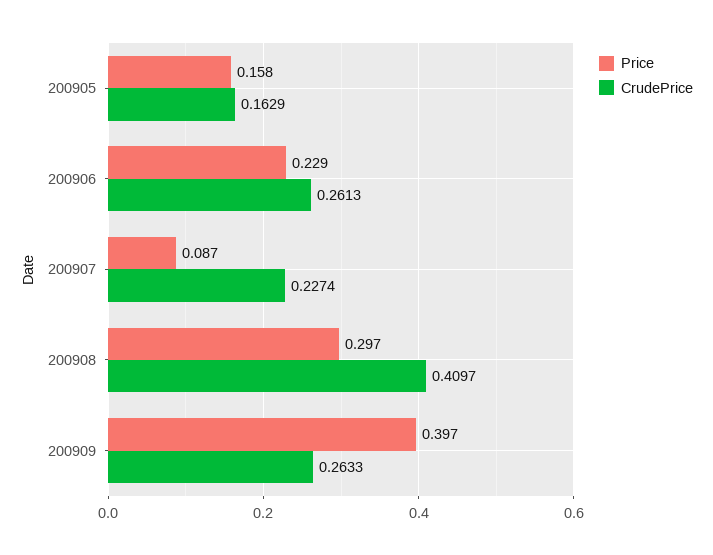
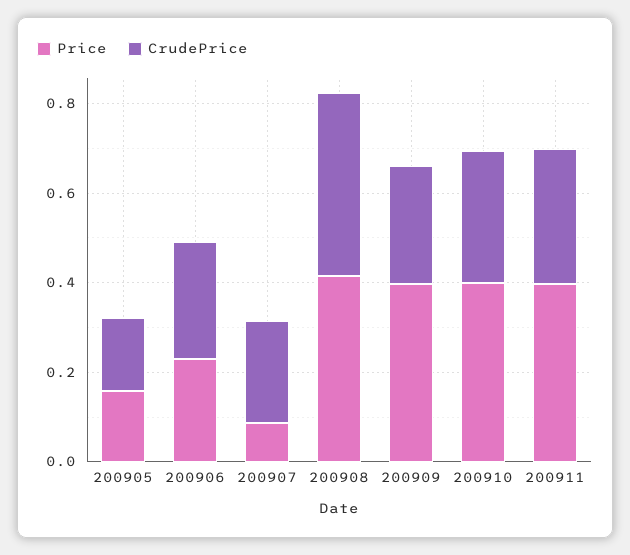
Price, 200908: 0.297 -> 0.4
Price, 200910: none -> 0.4
CrudePrice, 200910: none -> 0.3
Price, 200911: none -> 0.4
CrudePrice, 200911: none -> 0.3

